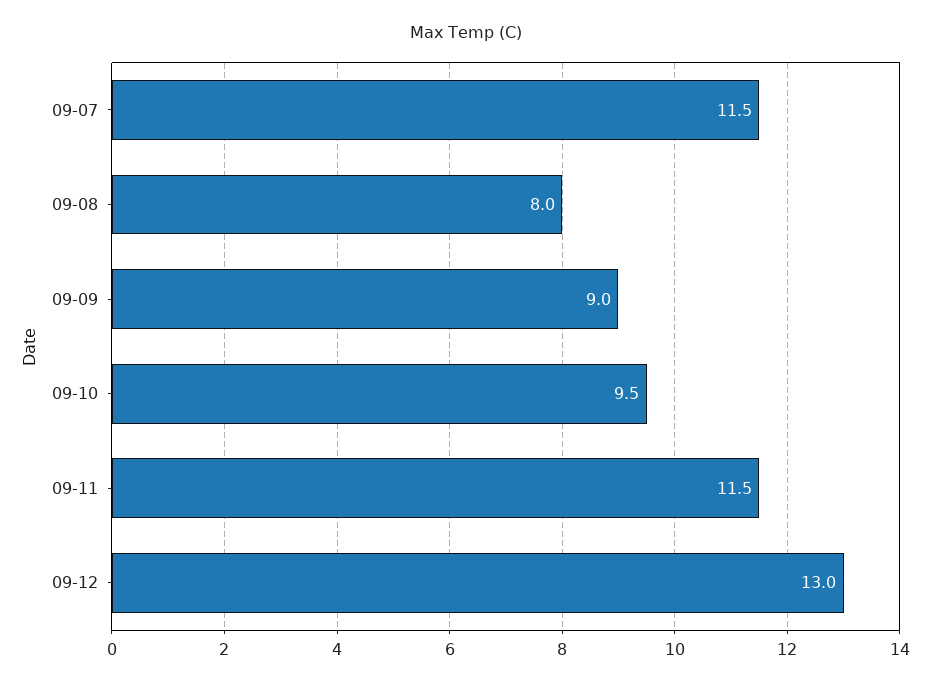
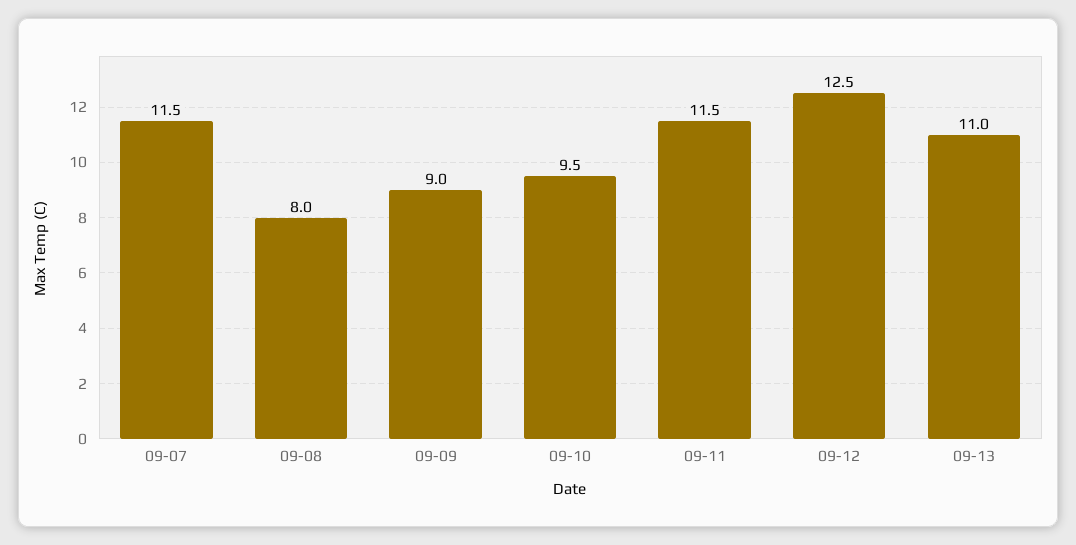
09-12: 13 -> 12.5
09-13: none -> 11

